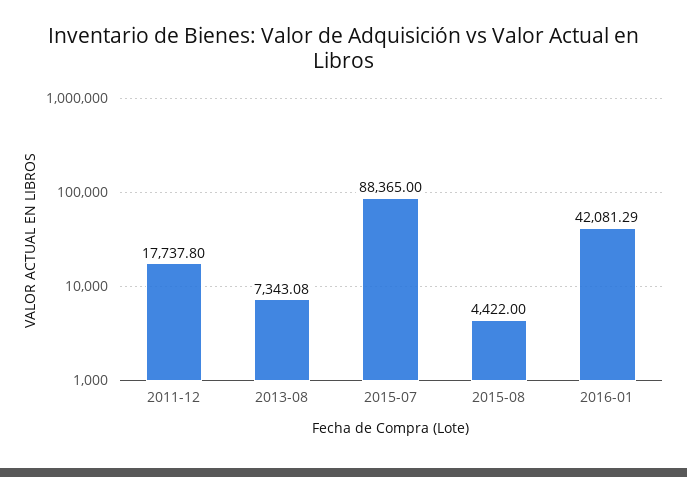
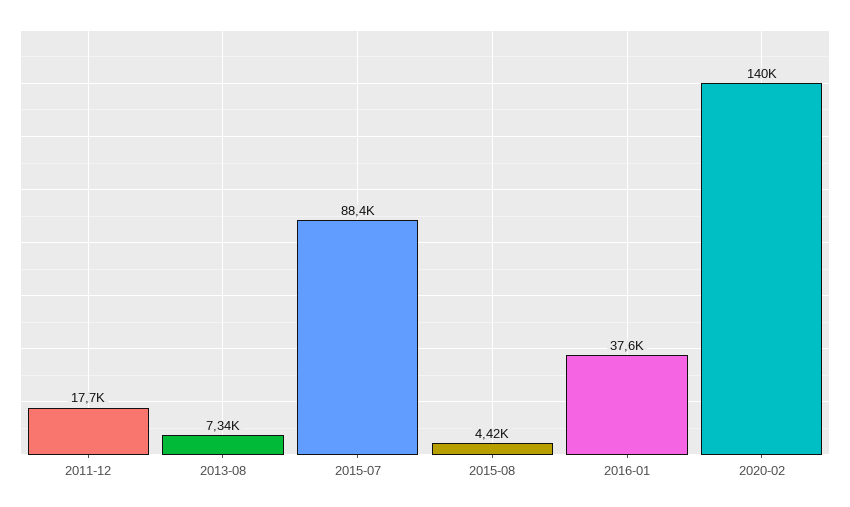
2016-01: 42081.29 -> 37600
2020-02: none -> 140000

